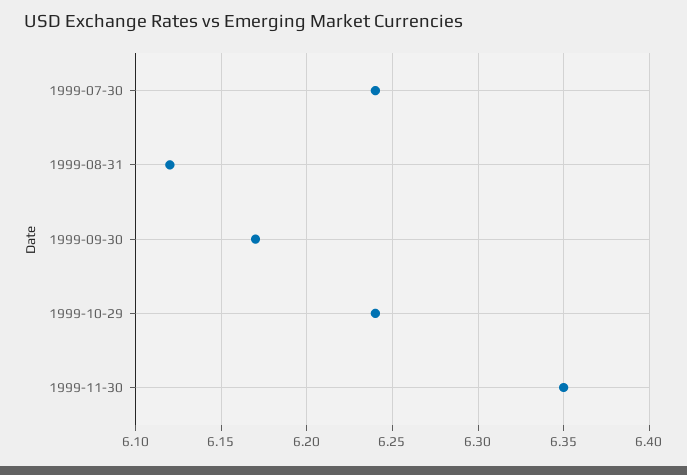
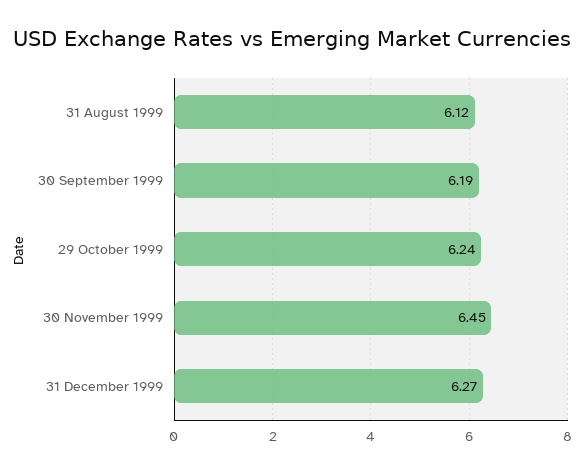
1999-07-30: 6.24 -> none
1999-09-30: 6.17 -> 6.19
1999-11-30: 6.35 -> 6.45
31 December 1999: none -> 6.27

